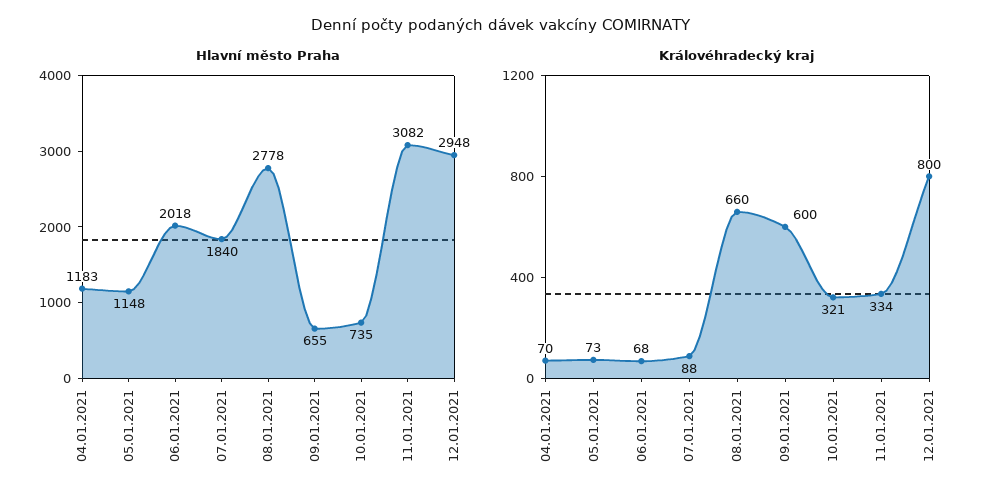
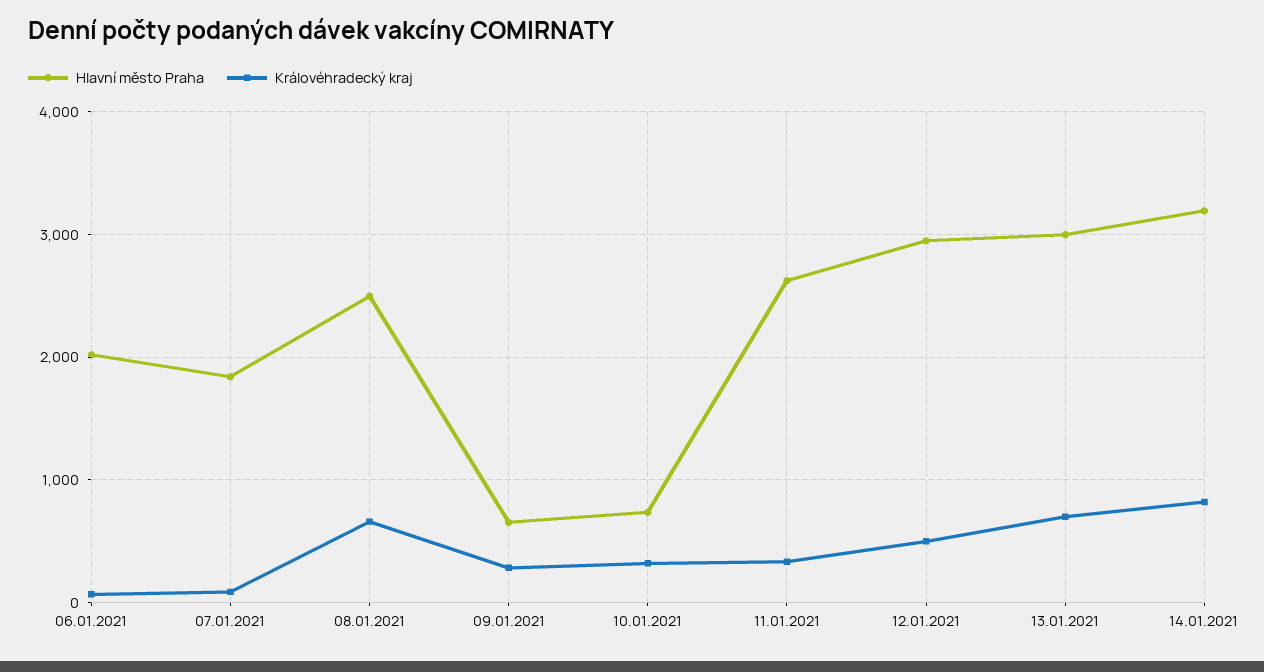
Hlavní město Praha, 04.01.2021: 1183 -> none
Hlavní město Praha, 05.01.2021: 1148 -> none
Hlavní město Praha, 08.01.2021: 2778 -> 2500
Hlavní město Praha, 11.01.2021: 3082 -> 2600
Královéhradecký kraj, 04.01.2021: 70 -> none
Královéhradecký kraj, 05.01.2021: 73 -> none
Královéhradecký kraj, 09.01.2021: 600 -> 300
Královéhradecký kraj, 12.01.2021: 800 -> 500
Hlavní město Praha, 13.01.2021: none -> 3000
Královéhradecký kraj, 13.01.2021: none -> 700
Hlavní město Praha, 14.01.2021: none -> 3200
Královéhradecký kraj, 14.01.2021: none -> 800

